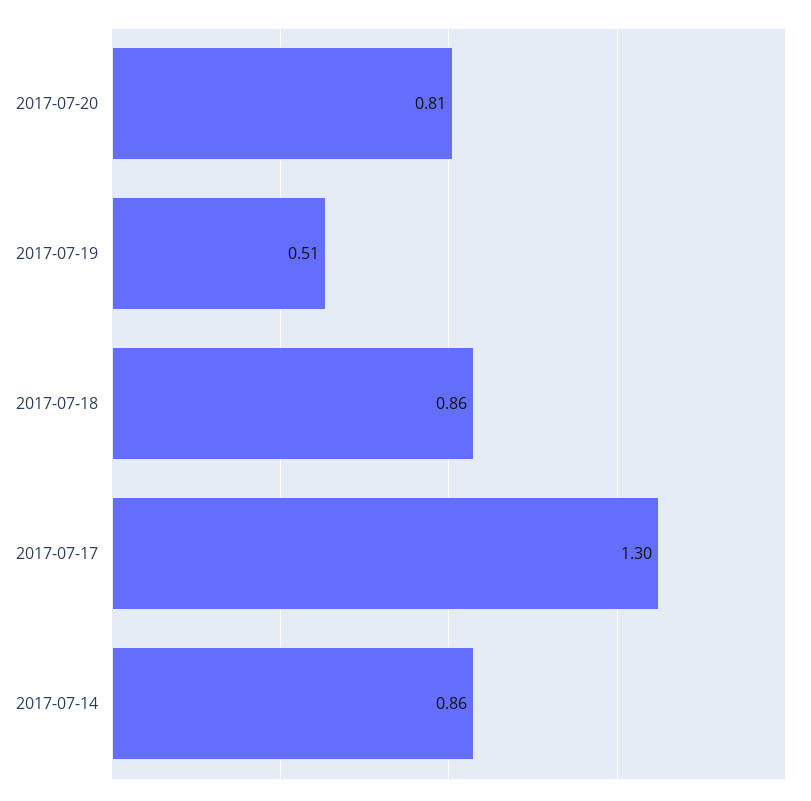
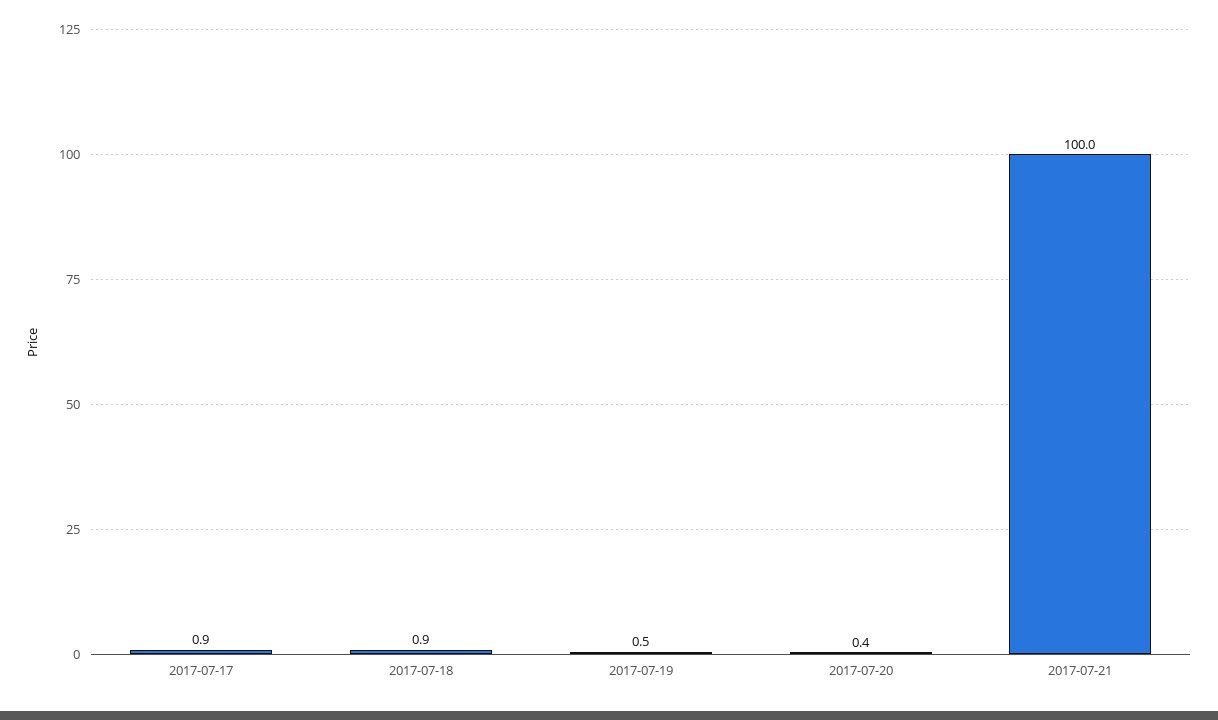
2017-07-20: 0.81 -> 0.4
2017-07-17: 1.3 -> 0.9
2017-07-14: 0.86 -> none
2017-07-21: none -> 100

